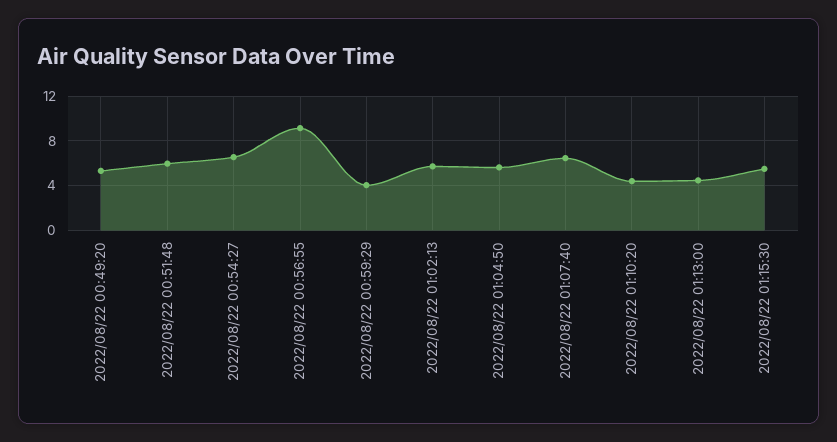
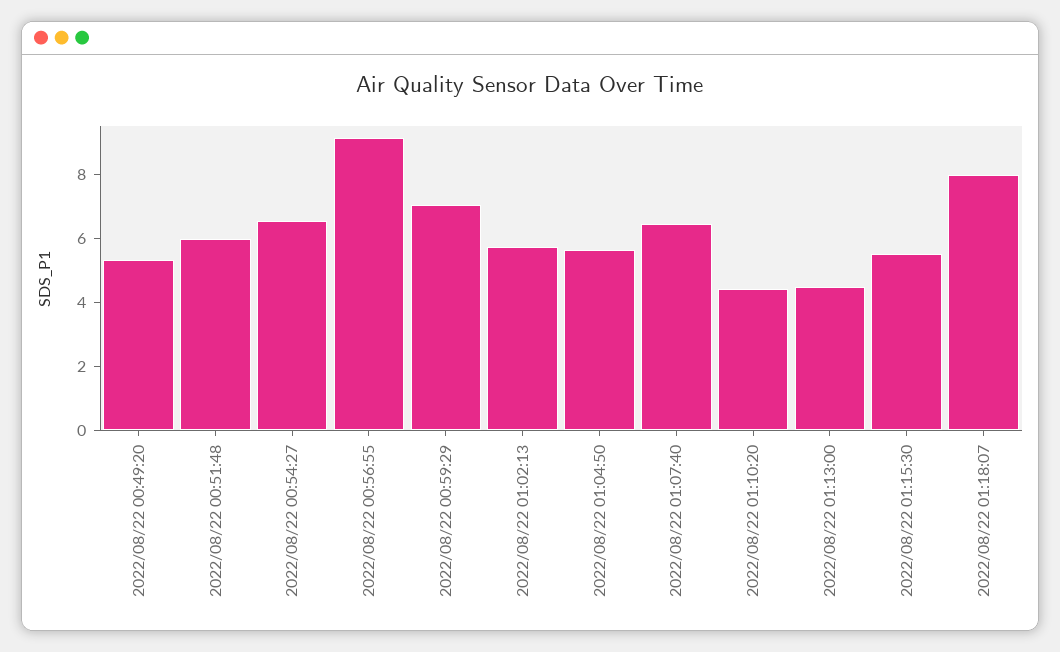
2022/08/22 00:59:29: 4 -> 7
2022/08/22 01:18:07: none -> 8

